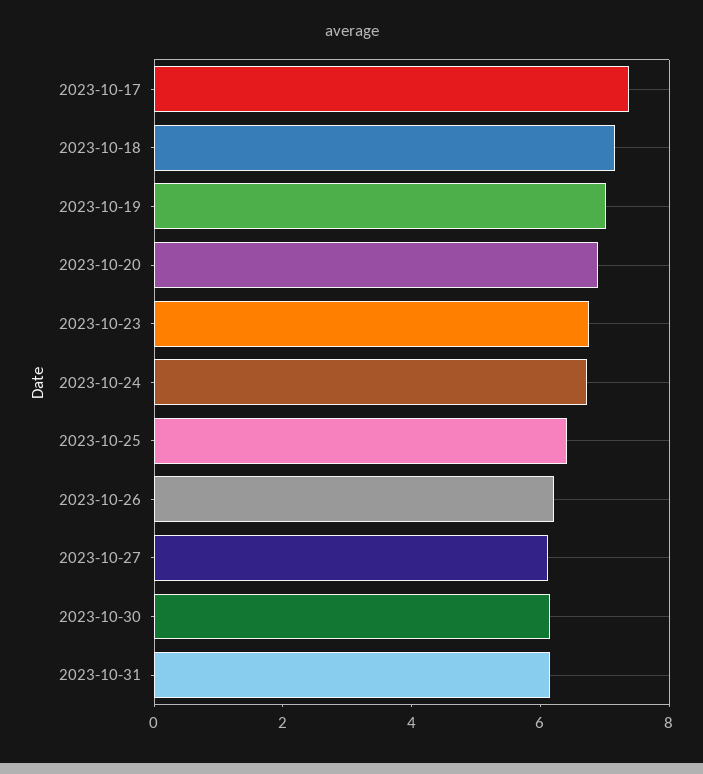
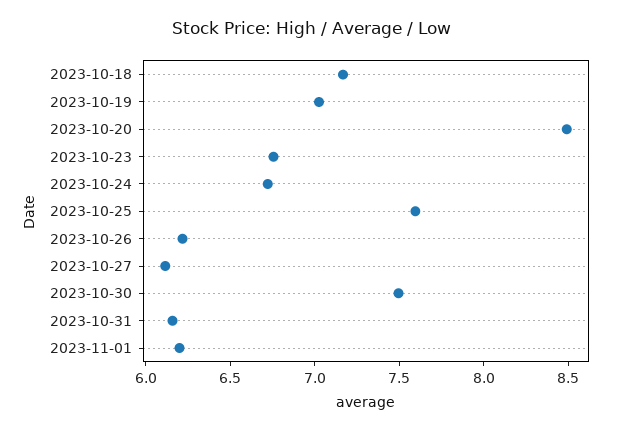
2023-10-17: 7.5 -> none
2023-10-20: 7 -> 8.5
2023-10-25: 6.5 -> 7.6
2023-10-30: 6 -> 7.5
2023-11-01: none -> 6.2

